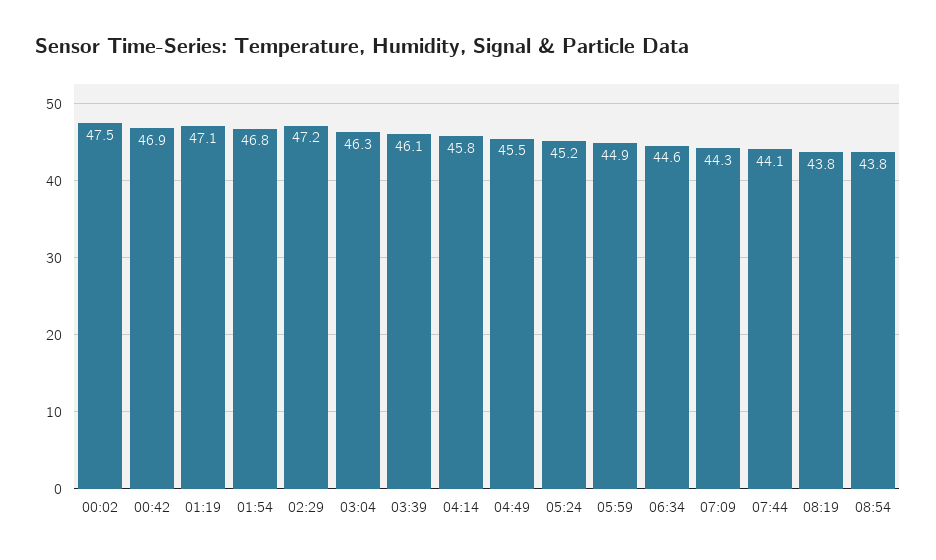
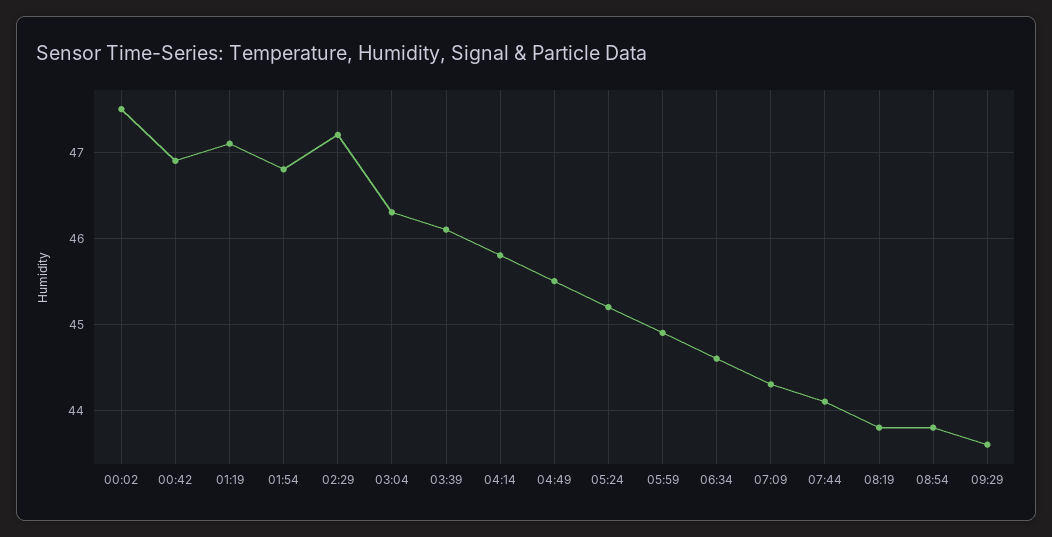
09:29: none -> 43.6

